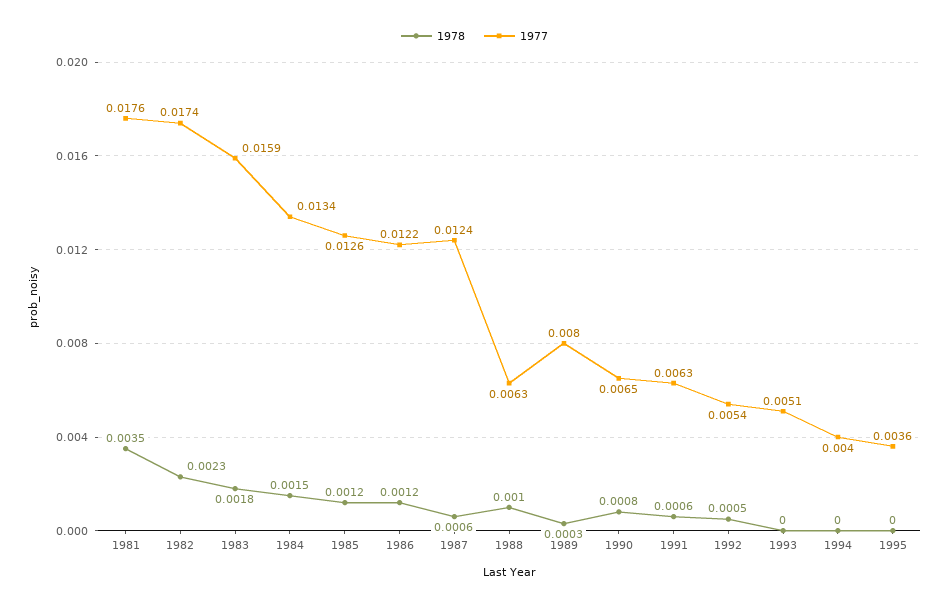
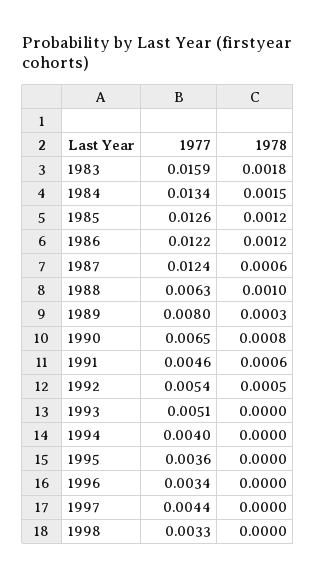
1978, 1981: 0.0035 -> none
1977, 1981: 0.0176 -> none
1978, 1982: 0.0023 -> none
1977, 1982: 0.0174 -> none
1977, 1991: 0.0063 -> 0.0046
1977, 1996: none -> 0.0034
1978, 1996: none -> 0
1977, 1997: none -> 0.0044
1978, 1997: none -> 0
1977, 1998: none -> 0.0033
1978, 1998: none -> 0

